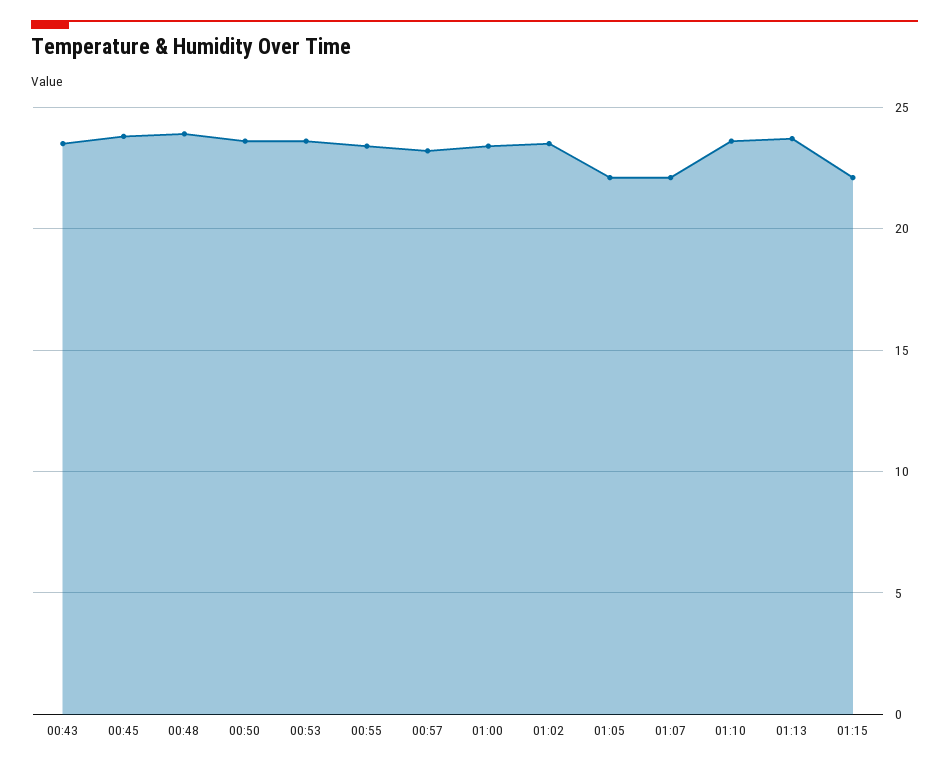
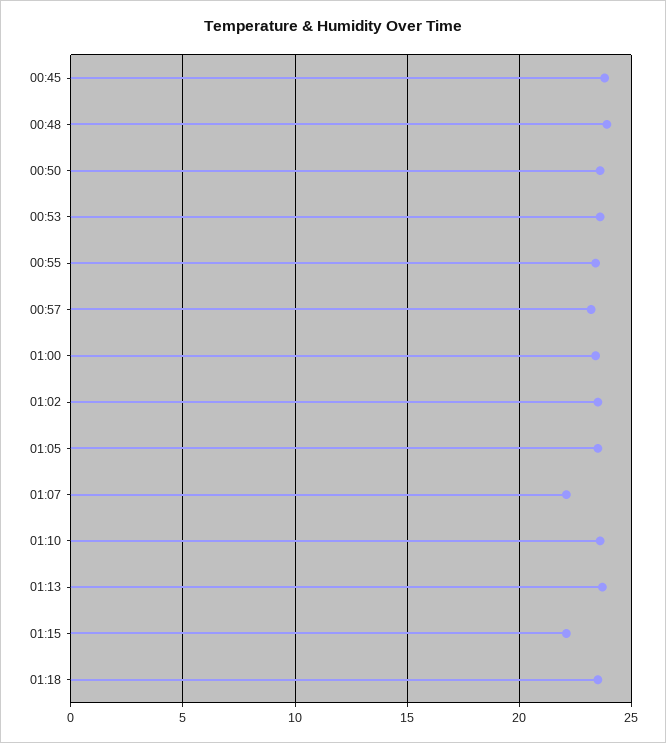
00:43: 23.5 -> none
01:05: 22 -> 23.5
01:18: none -> 23.5

